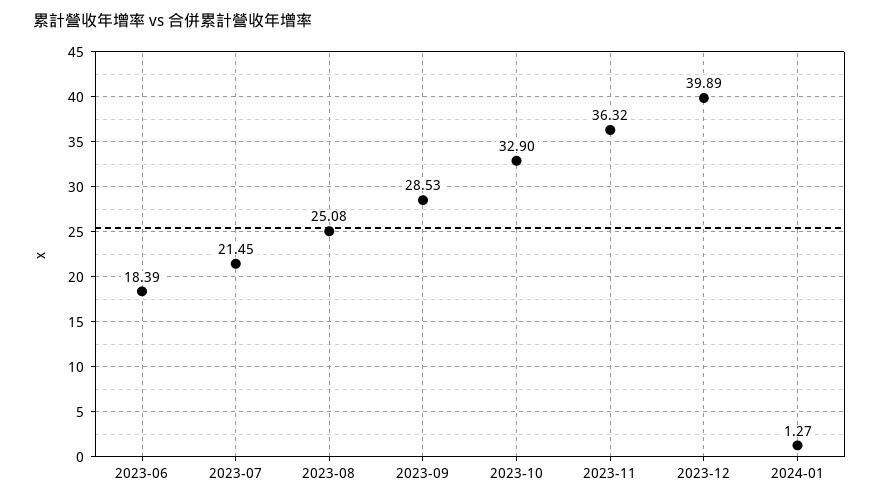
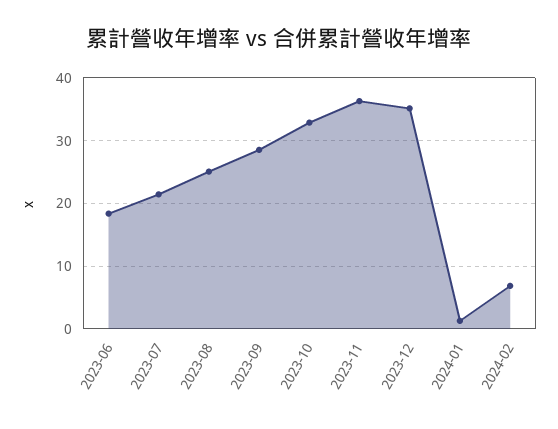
2023-12: 39.89 -> 35
2024-02: none -> 7

